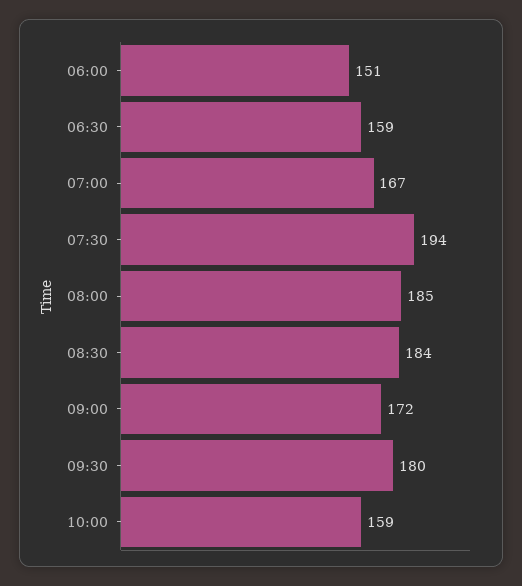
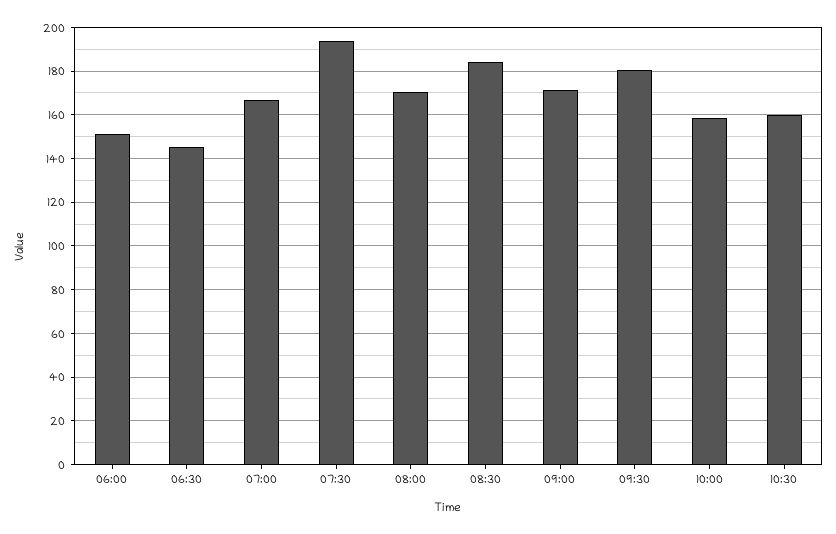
06:30: 159 -> 145
08:00: 185 -> 170
10:30: none -> 160

